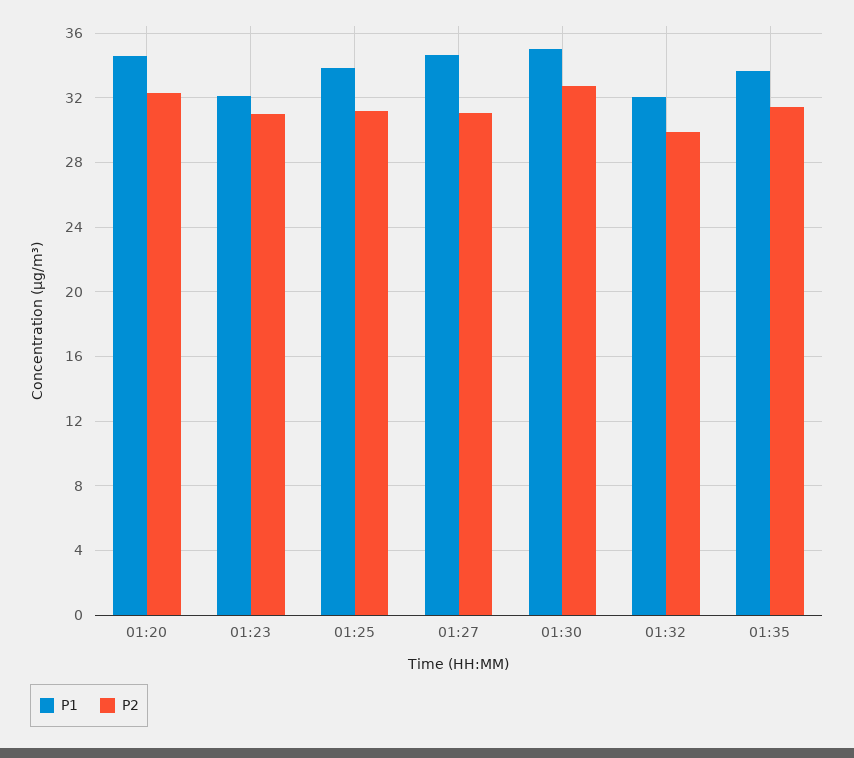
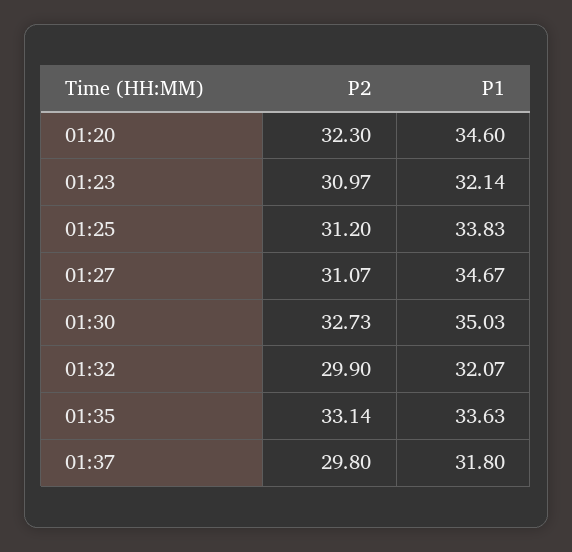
P2, 01:35: 31.5 -> 33.14
P2, 01:37: none -> 29.8
P1, 01:37: none -> 31.8

